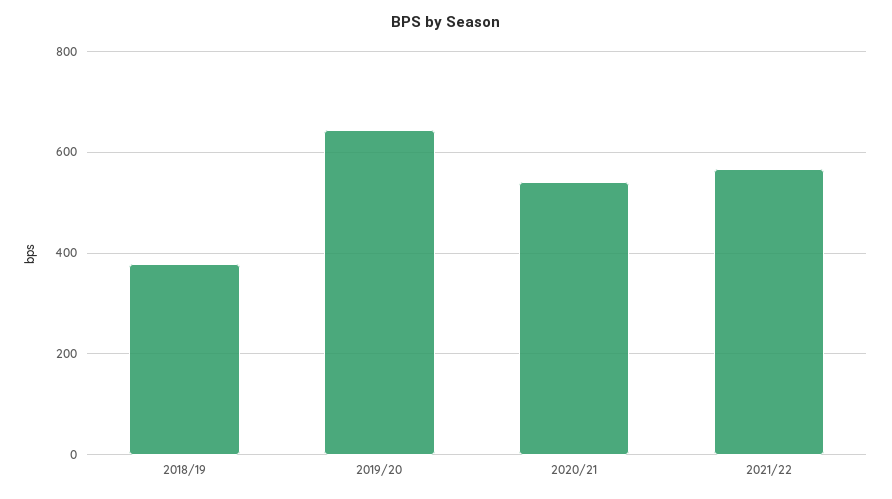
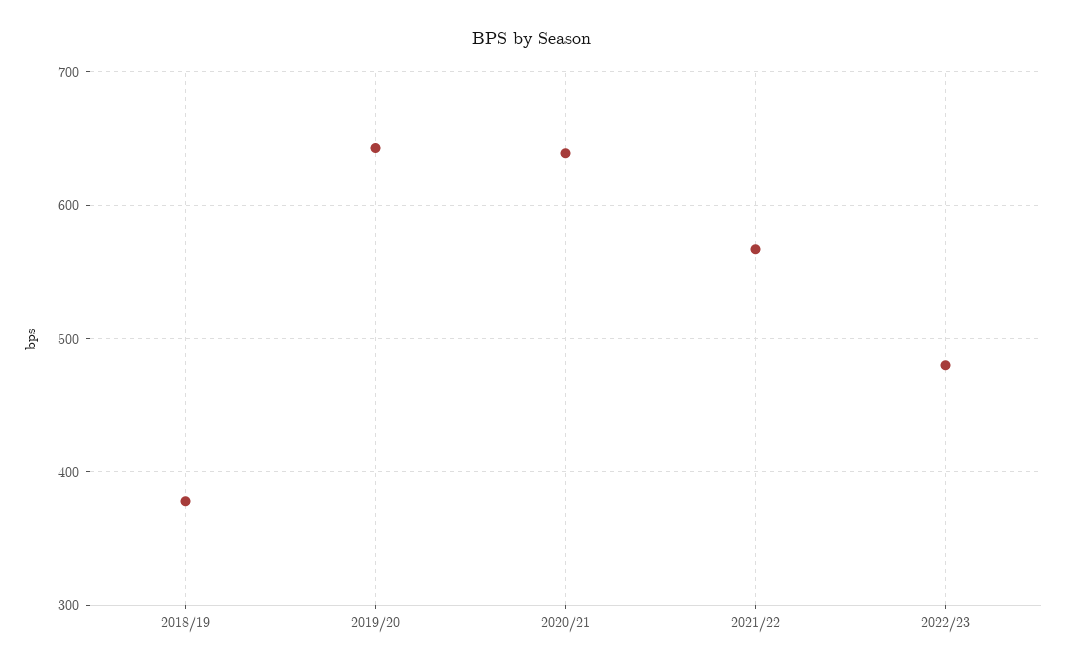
2020/21: 540 -> 640
2022/23: none -> 480

